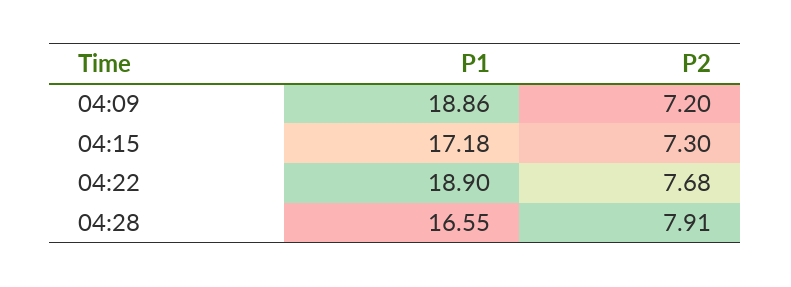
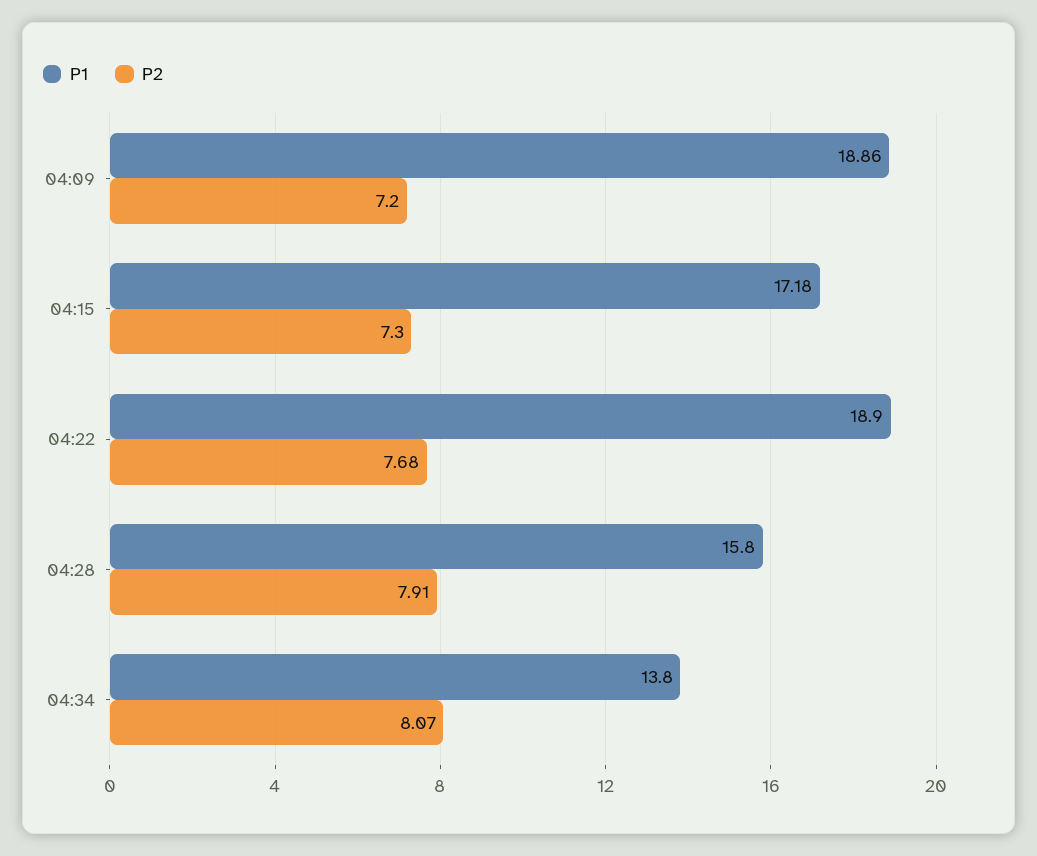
P1, 04:28: 16.55 -> 15.8
P1, 04:34: none -> 13.8
P2, 04:34: none -> 8.07

